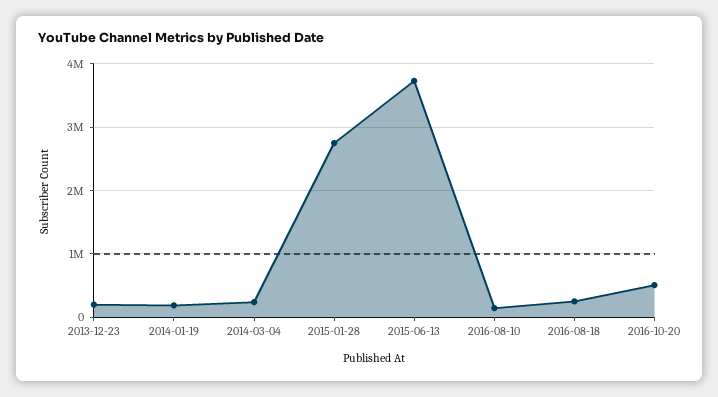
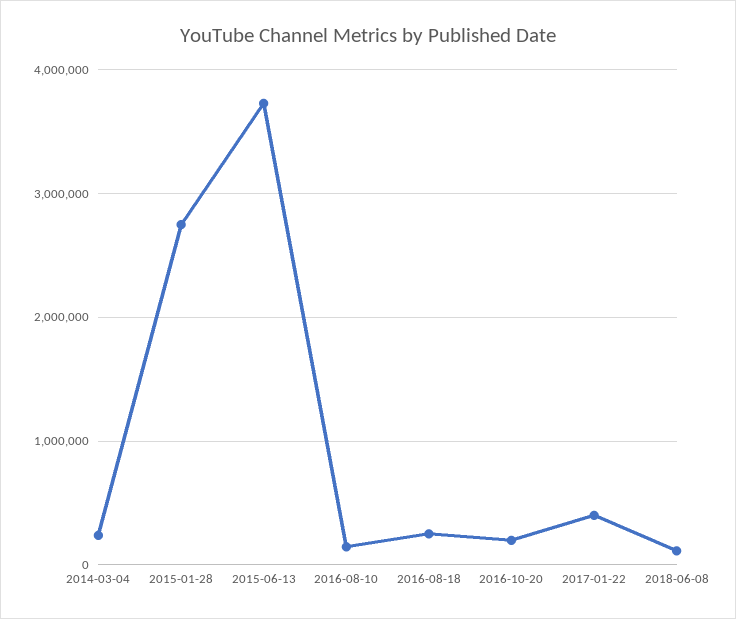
2013-12-23: 200000 -> none
2014-01-19: 200000 -> none
2016-10-20: 500000 -> 200000
2017-01-22: none -> 400000
2018-06-08: none -> 100000

